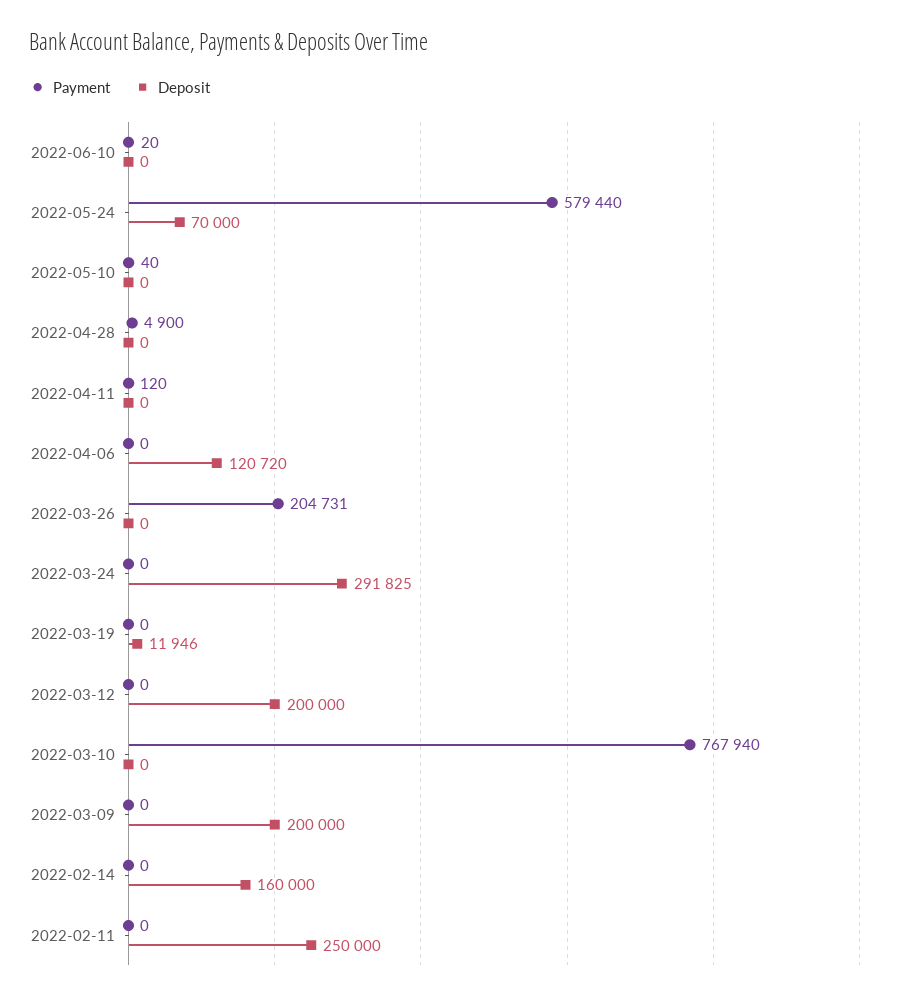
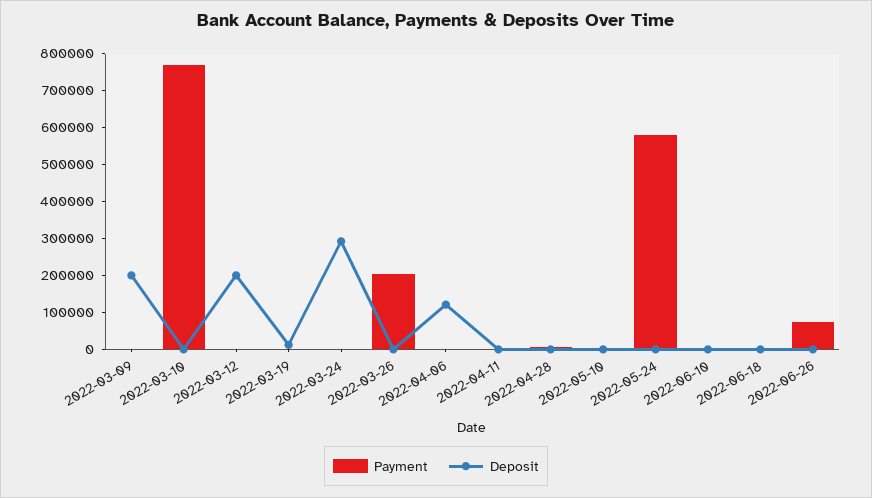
Deposit, 2022-05-24: 70000 -> 0
Payment, 2022-02-14: 0 -> none
Deposit, 2022-02-14: 160000 -> none
Payment, 2022-02-11: 0 -> none
Deposit, 2022-02-11: 250000 -> none
Payment, 2022-06-18: none -> 0
Deposit, 2022-06-18: none -> 0
Payment, 2022-06-26: none -> 75000
Deposit, 2022-06-26: none -> 0

